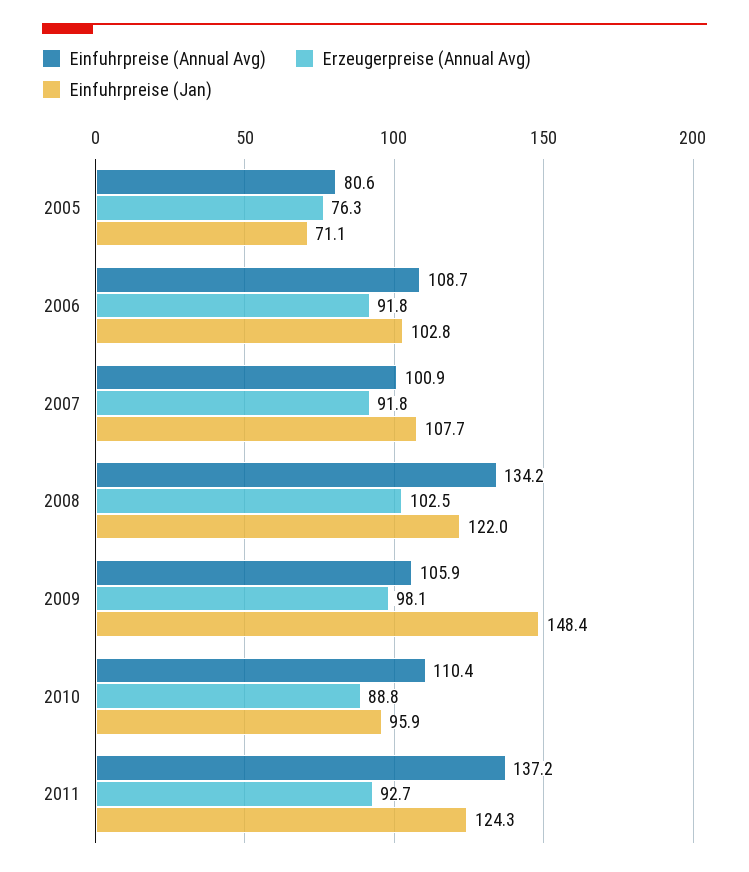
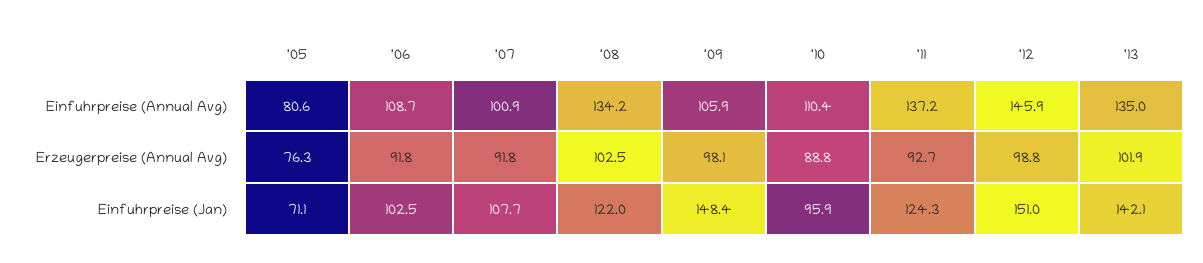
Einfuhrpreise (Jan), 2006: 102.8 -> 102.5
Einfuhrpreise (Annual Avg), '12: none -> 145.9
Einfuhrpreise (Annual Avg), '13: none -> 135
Erzeugerpreise (Annual Avg), '12: none -> 98.8
Erzeugerpreise (Annual Avg), '13: none -> 101.9
Einfuhrpreise (Jan), '12: none -> 151
Einfuhrpreise (Jan), '13: none -> 142.1

